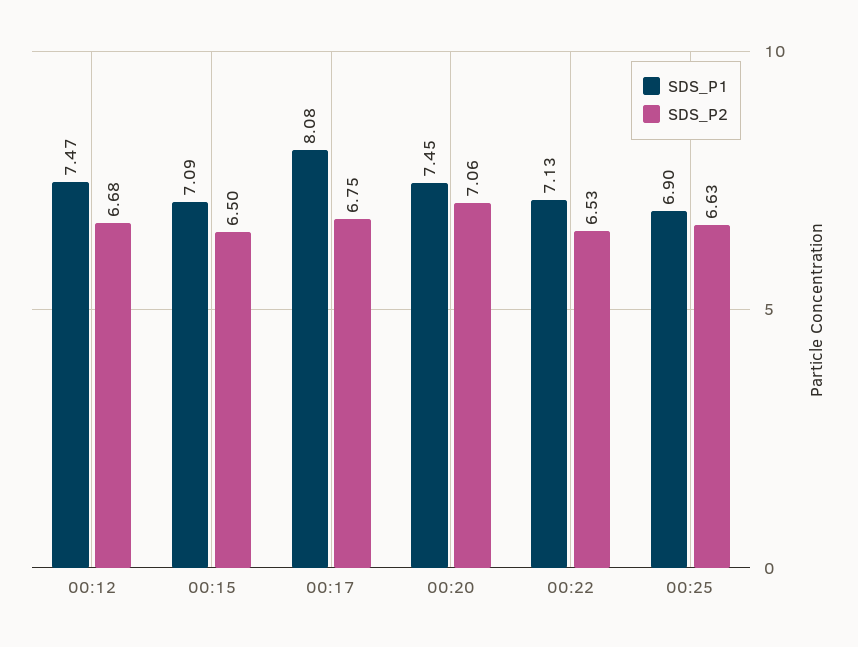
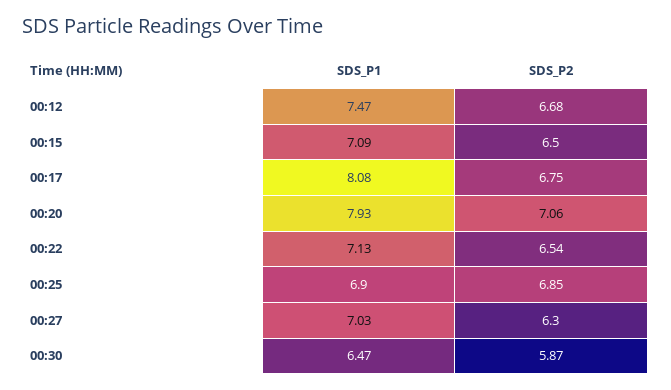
SDS_P1, 00:20: 7.45 -> 7.93
SDS_P2, 00:22: 6.53 -> 6.54
SDS_P2, 00:25: 6.63 -> 6.85
SDS_P1, 00:27: none -> 7.03
SDS_P2, 00:27: none -> 6.3
SDS_P1, 00:30: none -> 6.47
SDS_P2, 00:30: none -> 5.87

